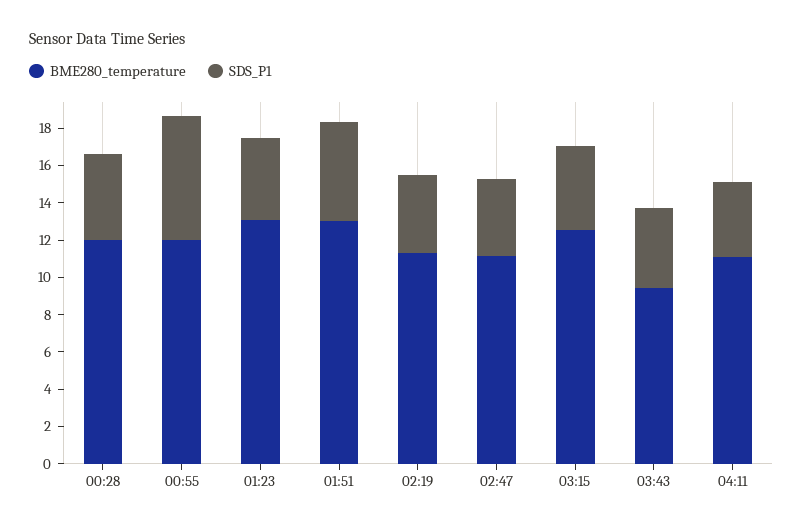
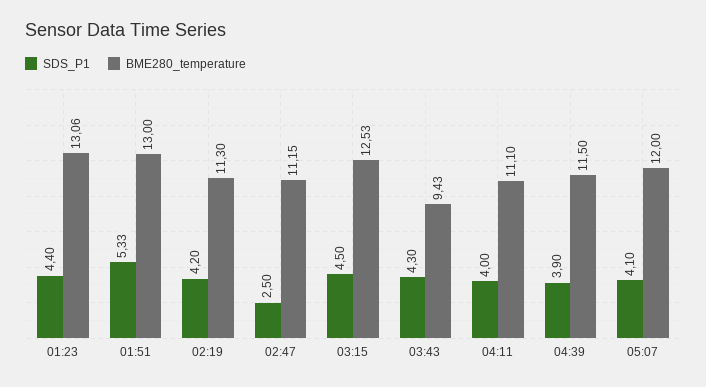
BME280_temperature, 00:28: 12 -> none
SDS_P1, 00:28: 4.5 -> none
BME280_temperature, 00:55: 12 -> none
SDS_P1, 00:55: 6.5 -> none
SDS_P1, 02:47: 4 -> 2.5
SDS_P1, 04:39: none -> 3.9
BME280_temperature, 04:39: none -> 11.5
SDS_P1, 05:07: none -> 4.1
BME280_temperature, 05:07: none -> 12

